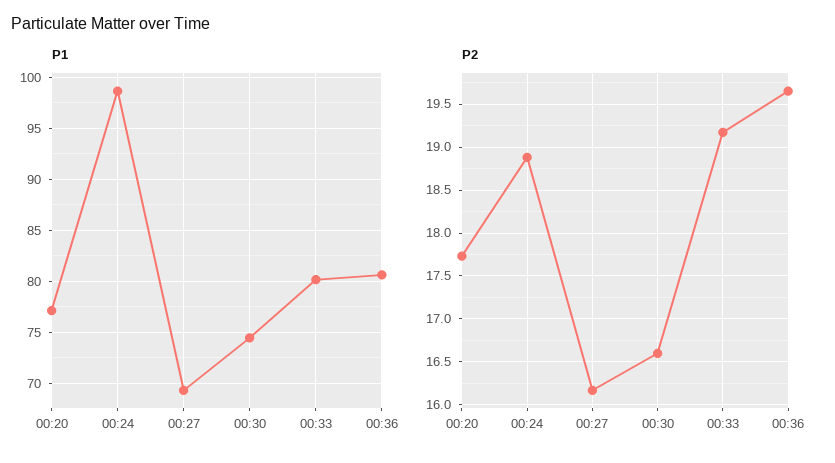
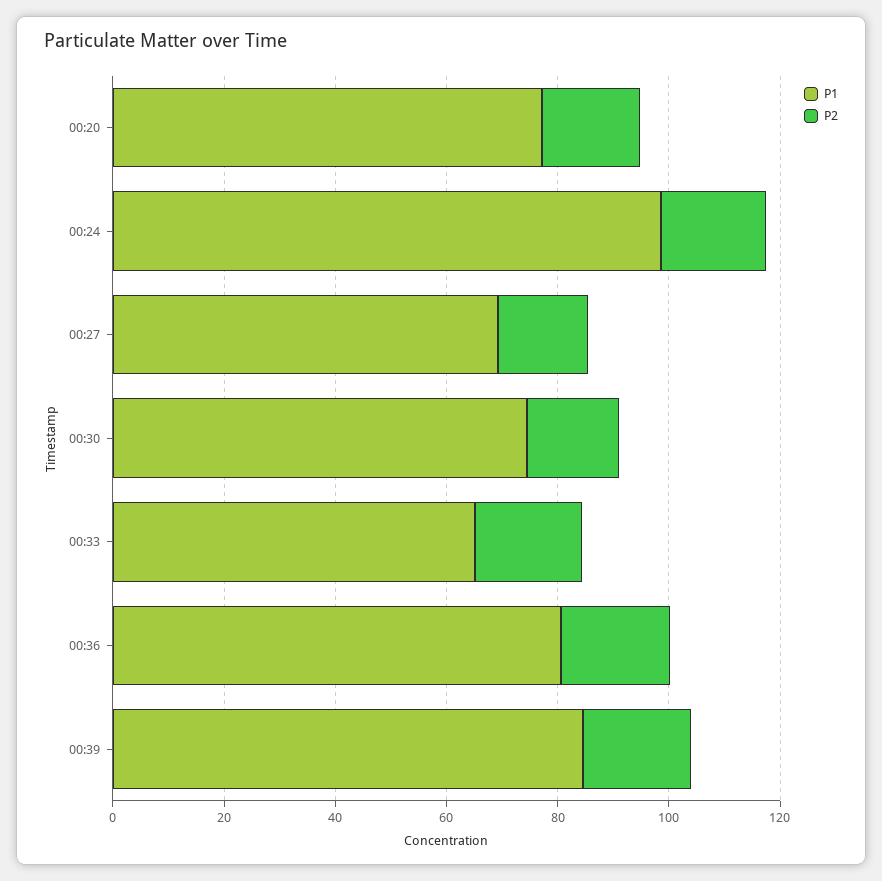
P1, 00:33: 80 -> 65
P1, 00:39: none -> 85
P2, 00:39: none -> 20

